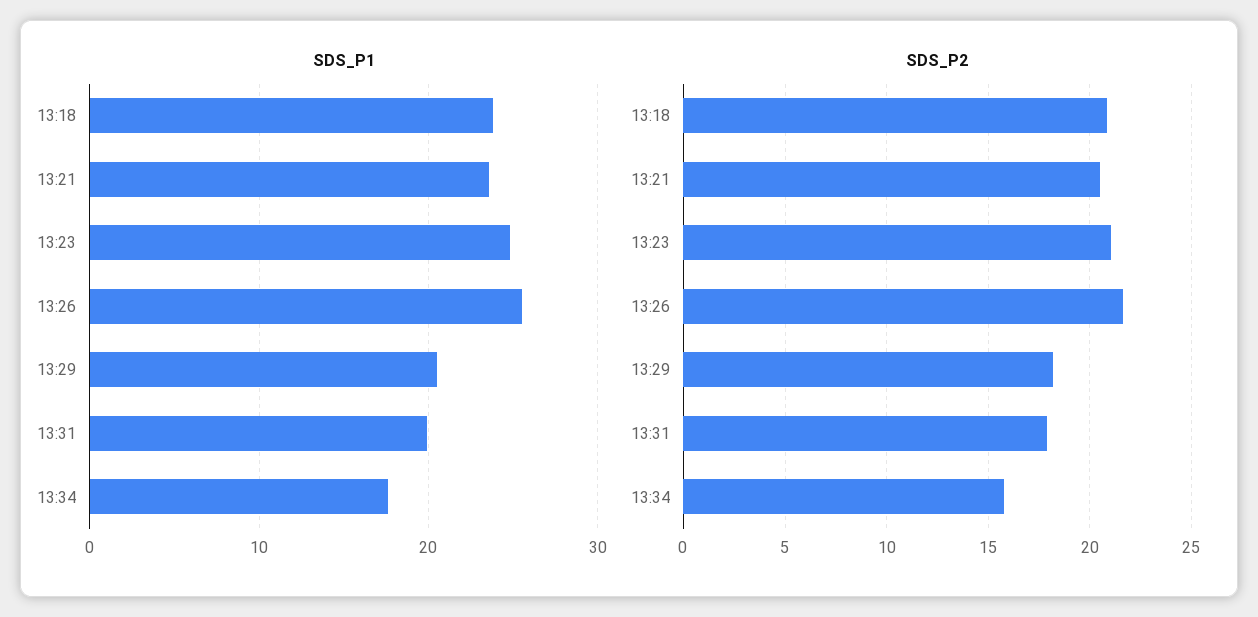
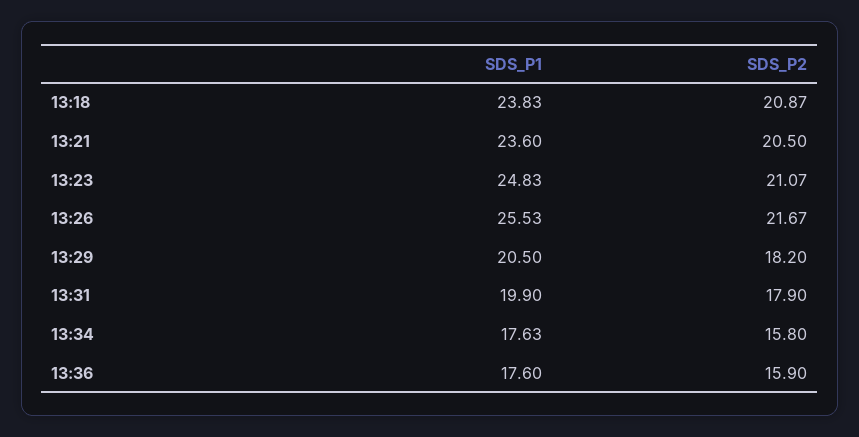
SDS_P1, 13:36: none -> 17.6
SDS_P2, 13:36: none -> 15.9

